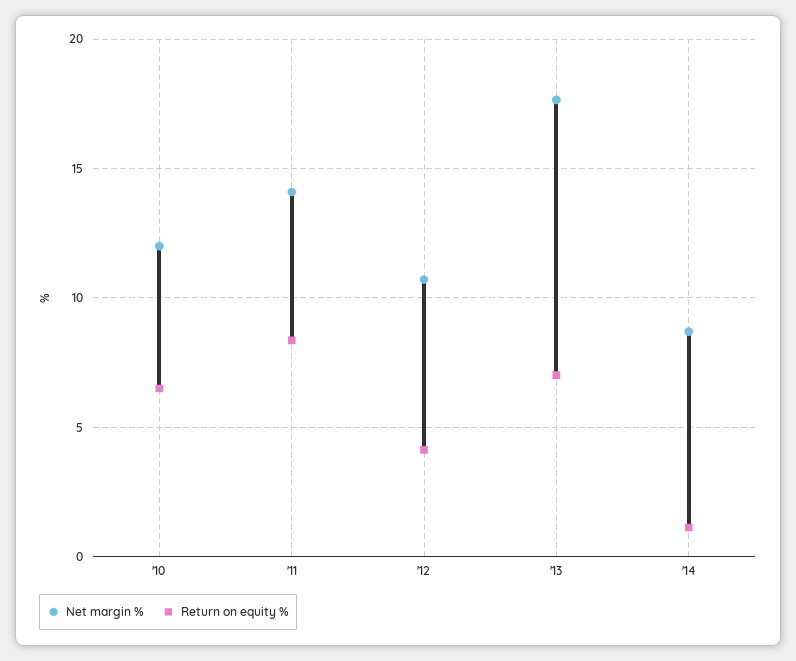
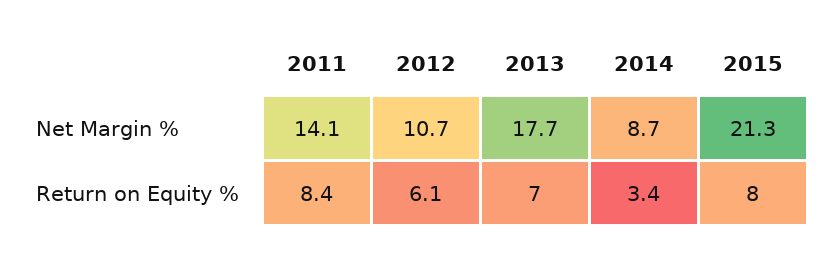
Net margin %, '10: 12 -> none
Return on equity %, '10: 6.5 -> none
Return on equity %, '12: 4 -> 6.1
Return on equity %, '14: 1 -> 3.4
Net margin %, 2015: none -> 21.3
Return on equity %, 2015: none -> 8

